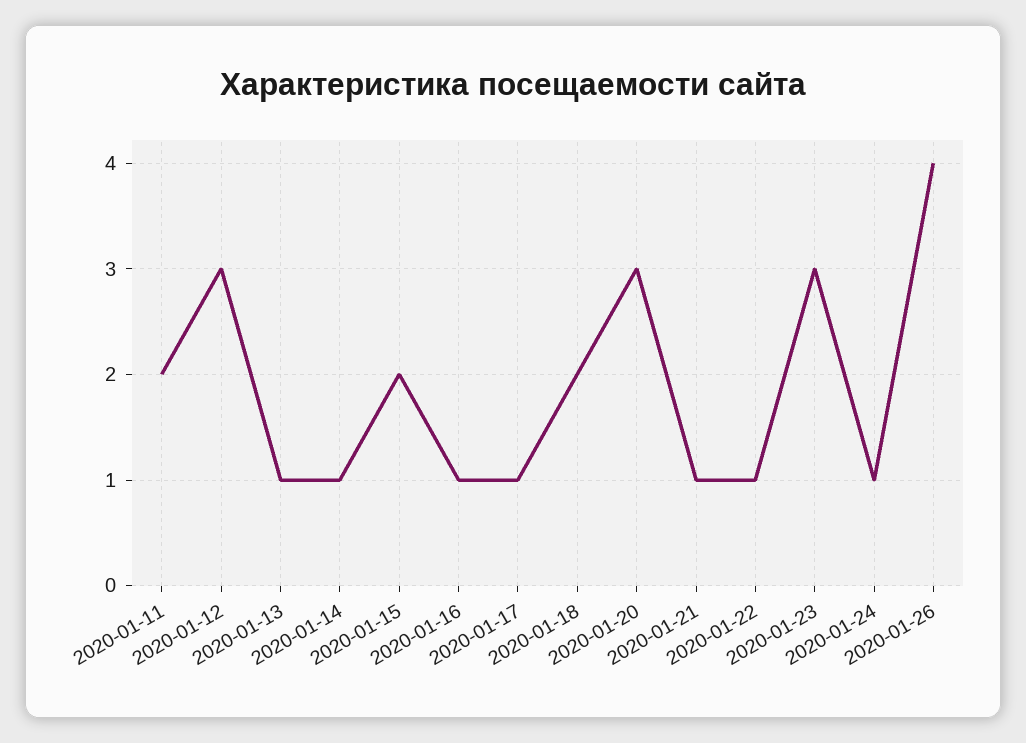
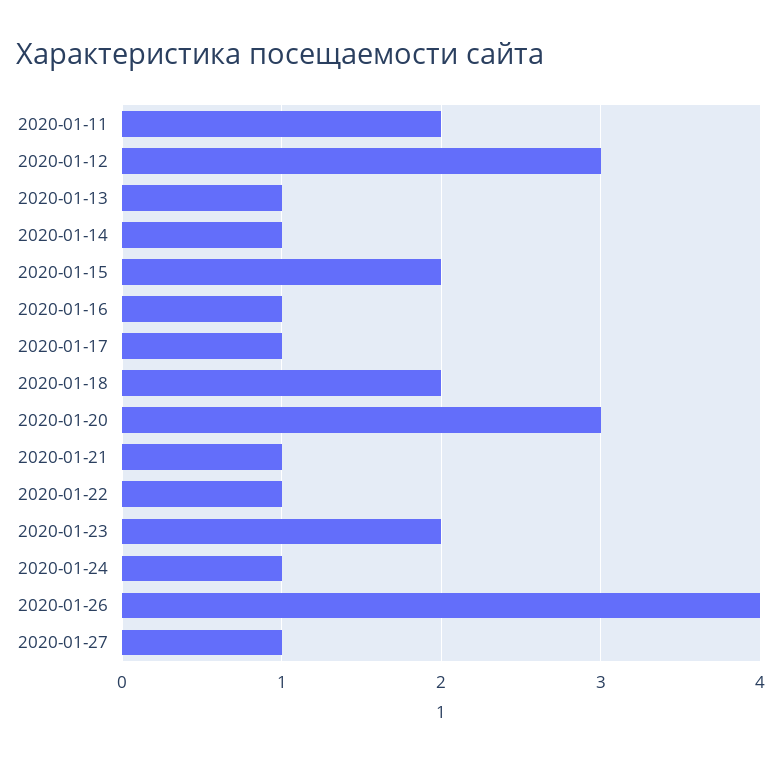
2020-01-23: 3 -> 2
2020-01-27: none -> 1

